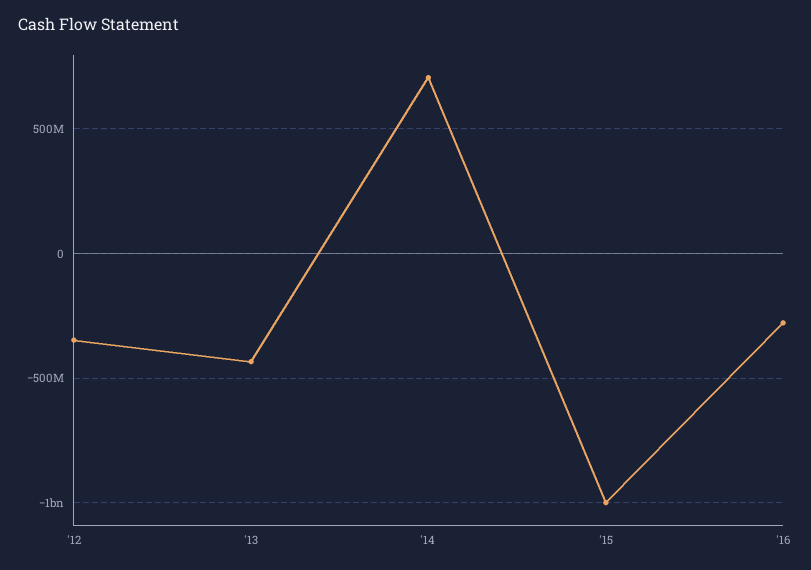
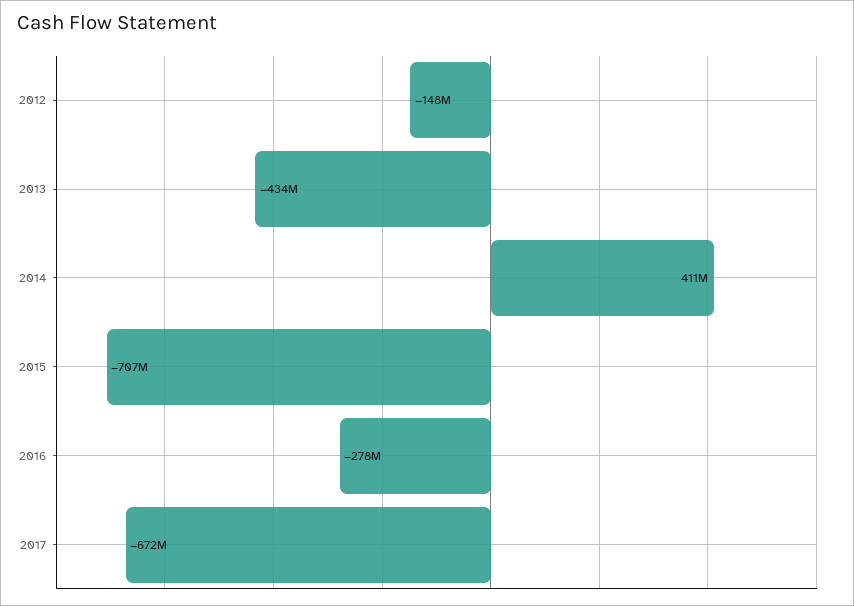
'12: -350000000 -> -148000000
'14: 700000000 -> 411000000
'15: -1000000000 -> -707000000
2017: none -> -672000000

